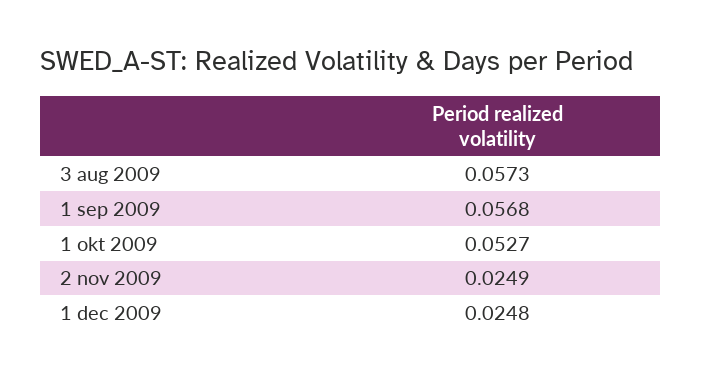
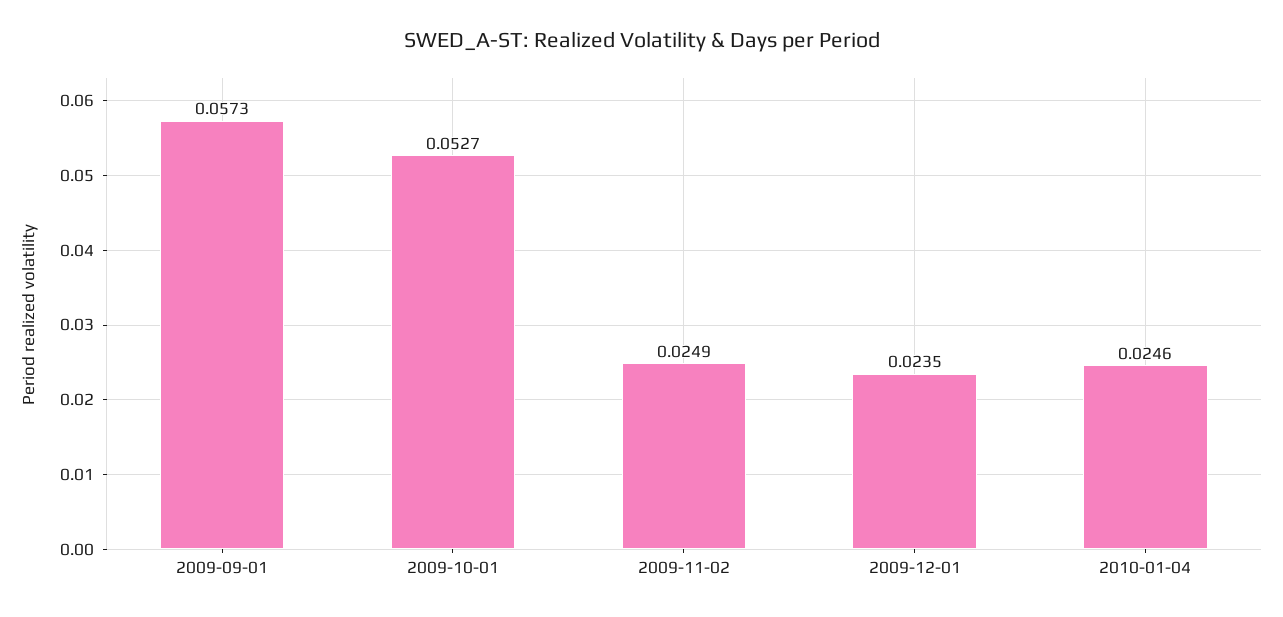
3 aug 2009: 0.0573 -> none
1 sep 2009: 0.0568 -> 0.0573
1 dec 2009: 0.0248 -> 0.0235
2010-01-04: none -> 0.0246

